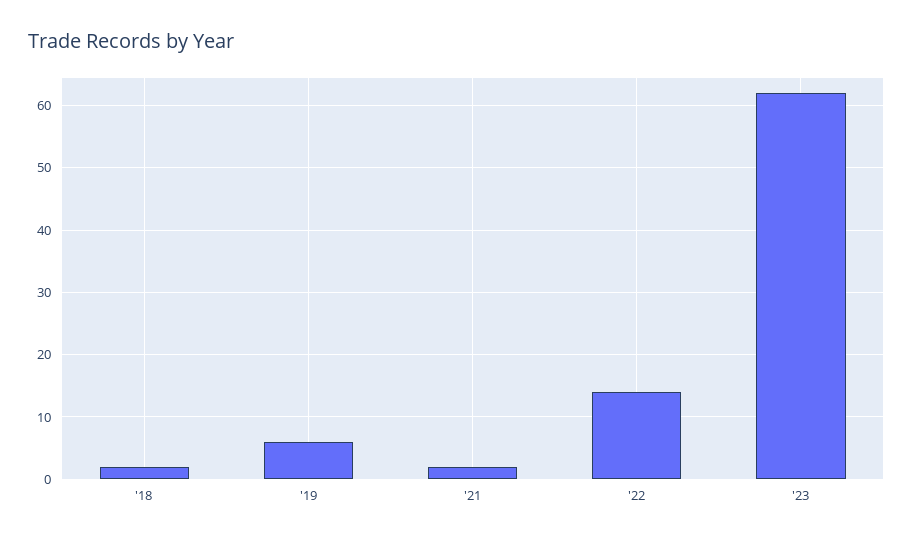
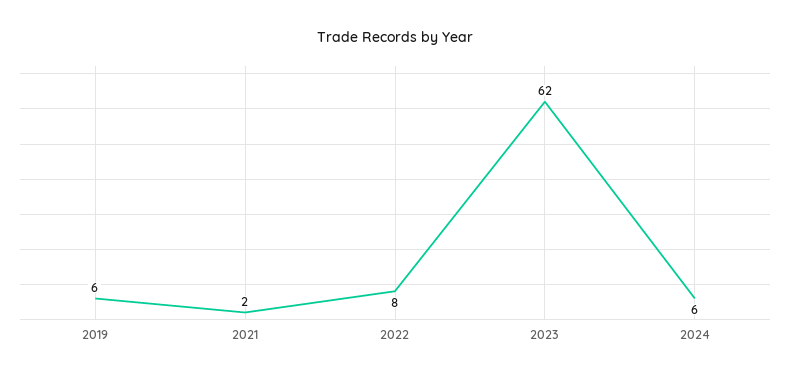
'18: 2 -> none
'22: 14 -> 8
2024: none -> 6

